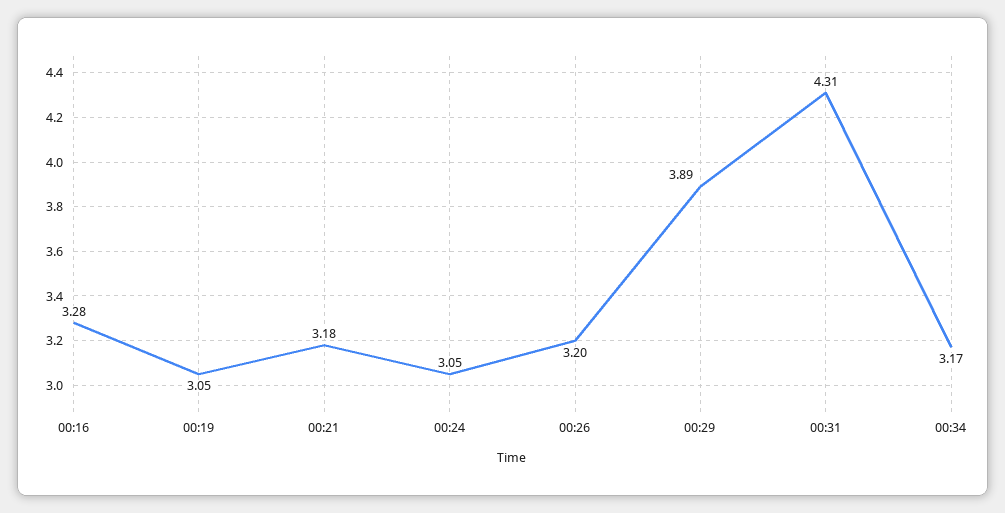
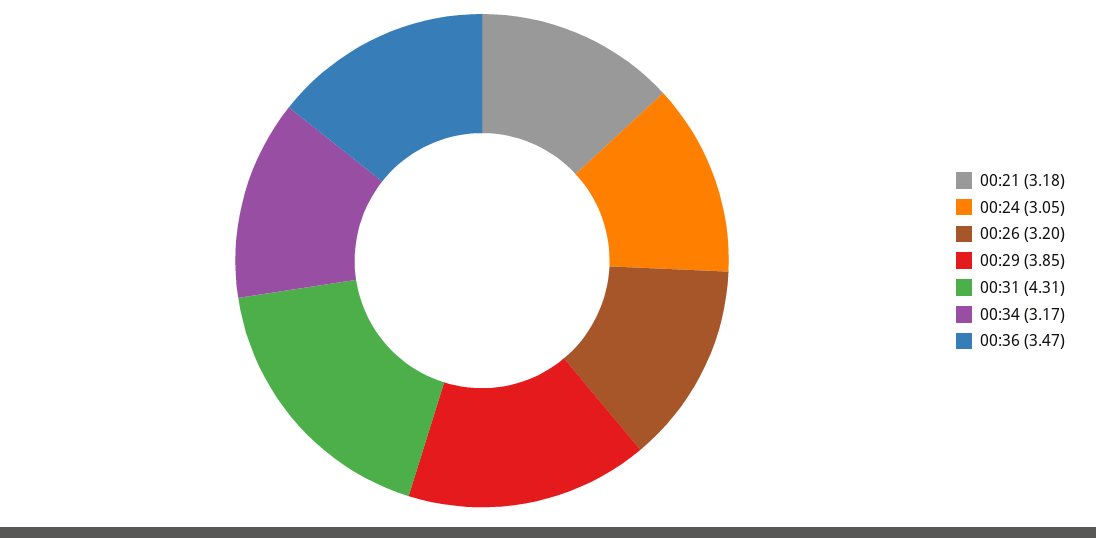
00:16: 3.28 -> none
00:19: 3.05 -> none
00:29: 3.89 -> 3.85
00:36: none -> 3.47

